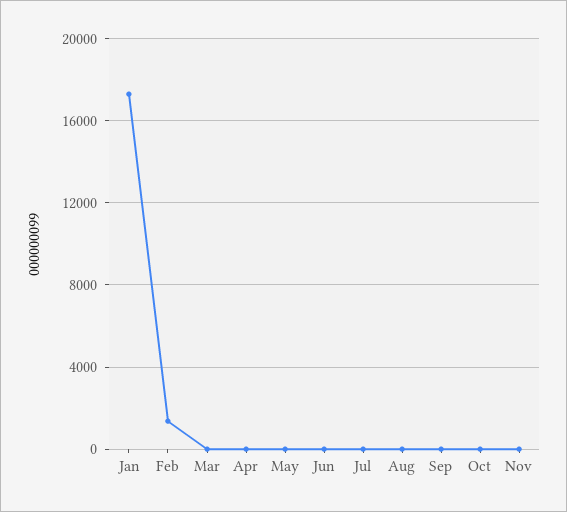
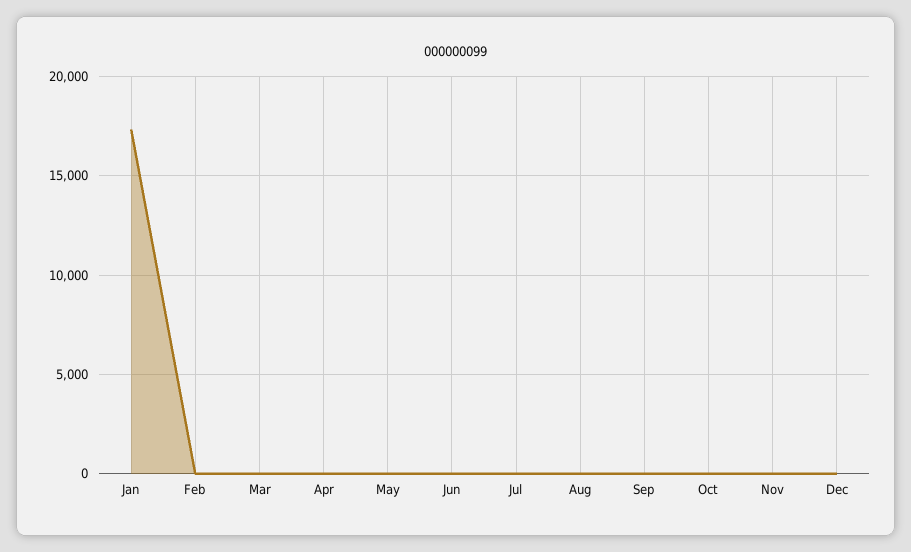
Feb: 1500 -> 0
Dec: none -> 0

